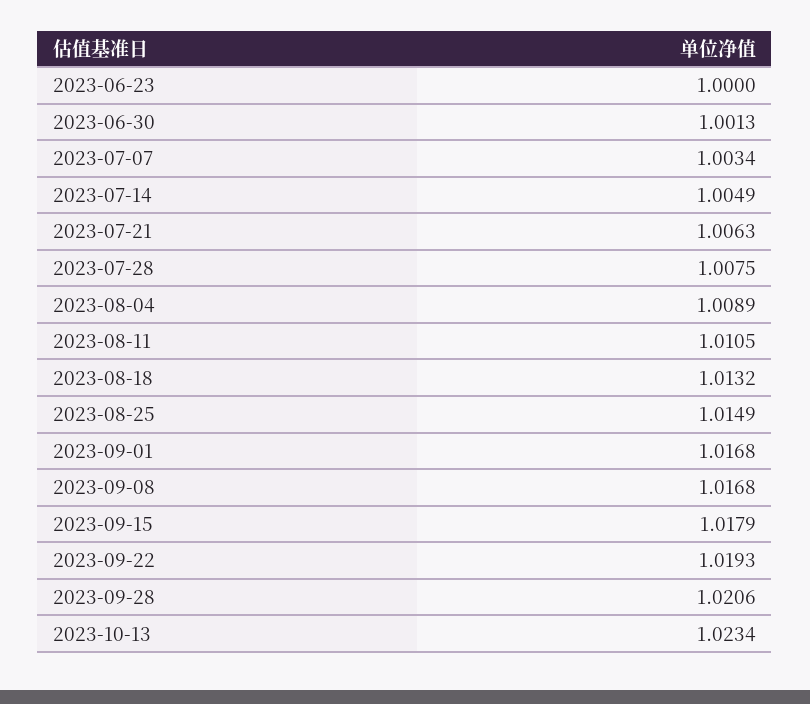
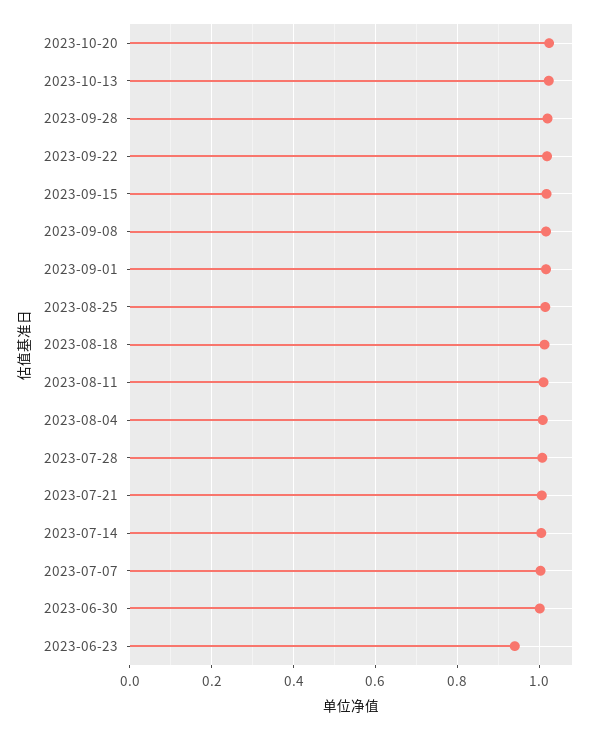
2023-06-23: 1 -> 0.94
2023-10-20: none -> 1.02

